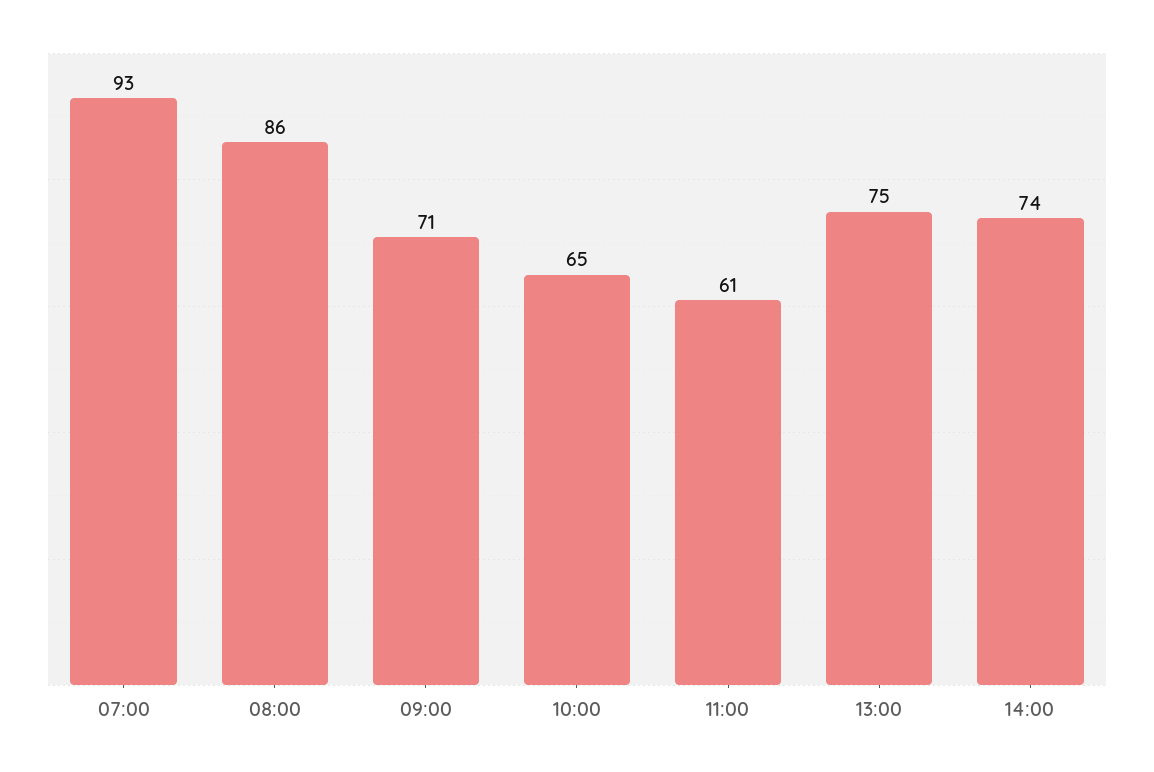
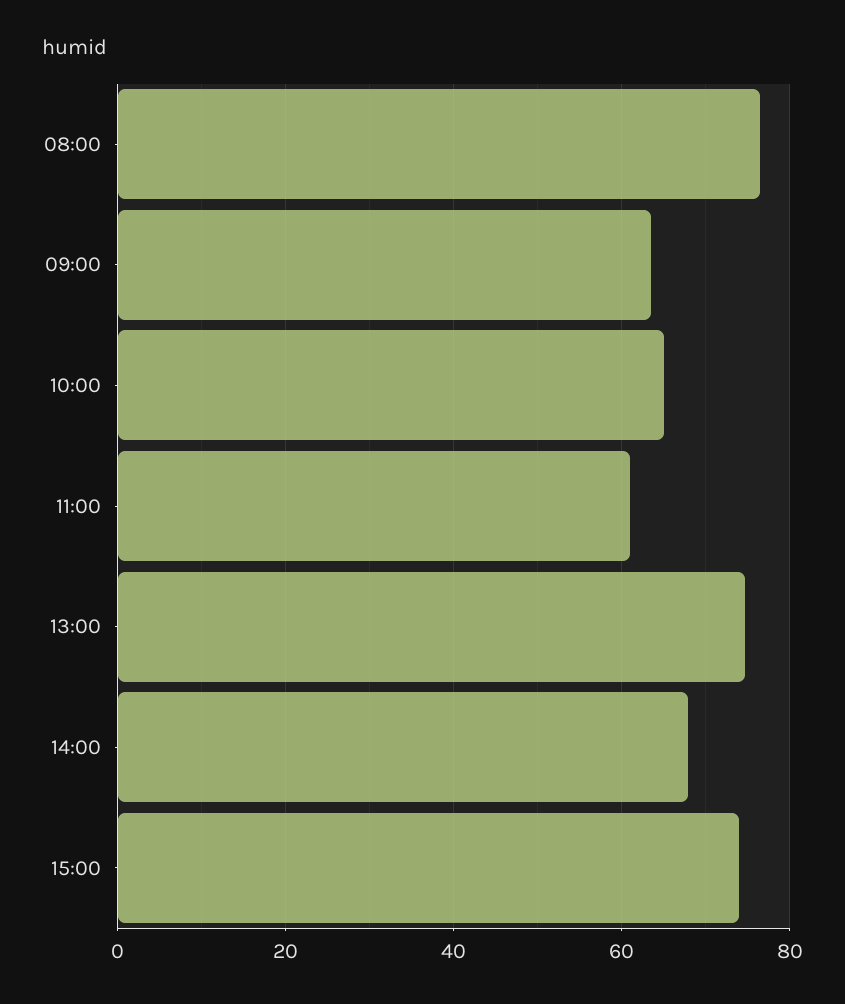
07:00: 93 -> none
08:00: 86 -> 76
09:00: 71 -> 64
14:00: 74 -> 68
15:00: none -> 74

